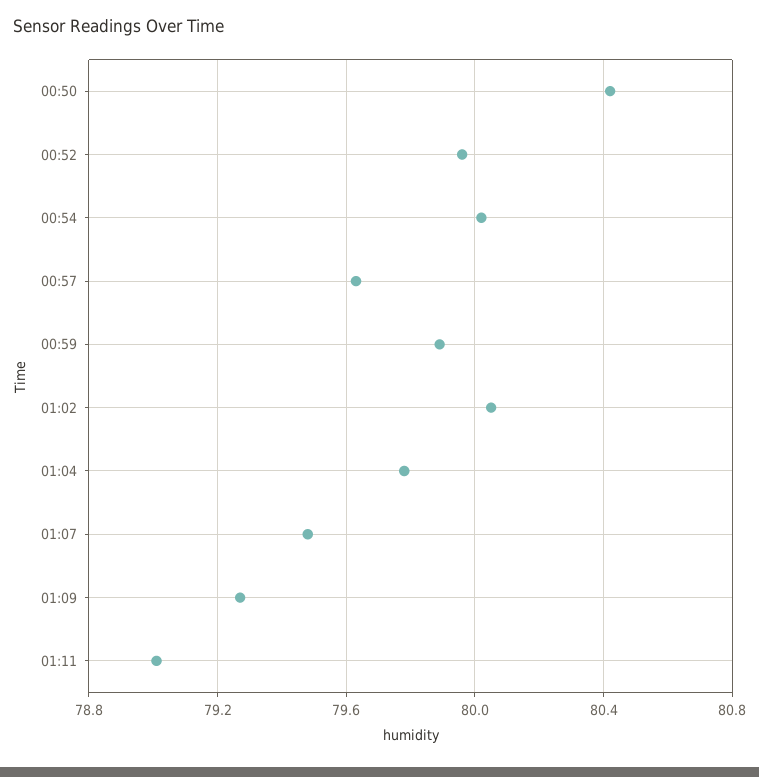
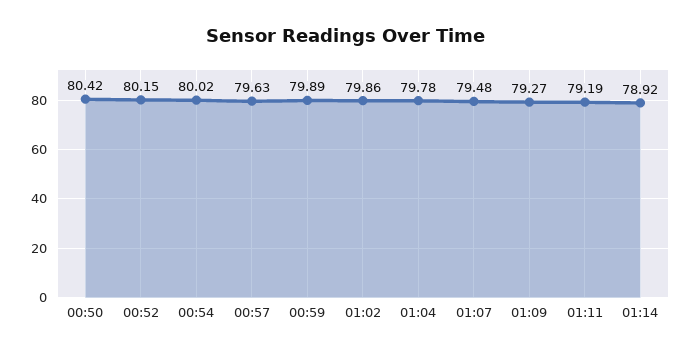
00:52: 79.95 -> 80.15
01:02: 80.05 -> 79.86
01:11: 79 -> 79.19
01:14: none -> 78.92

